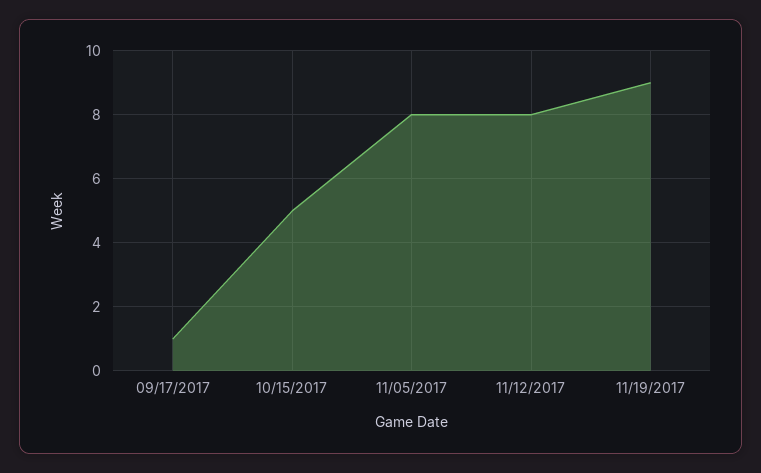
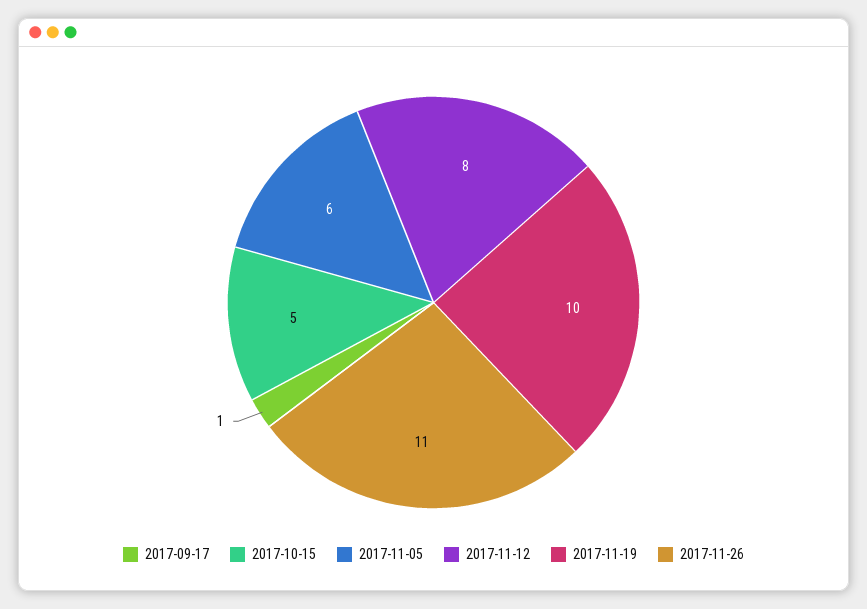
11/05/2017: 8 -> 6
11/19/2017: 9 -> 10
2017-11-26: none -> 11

